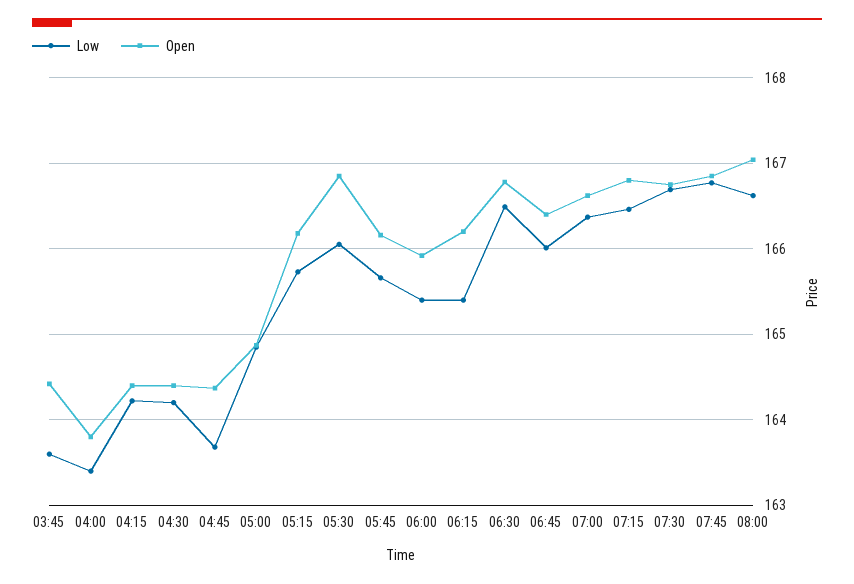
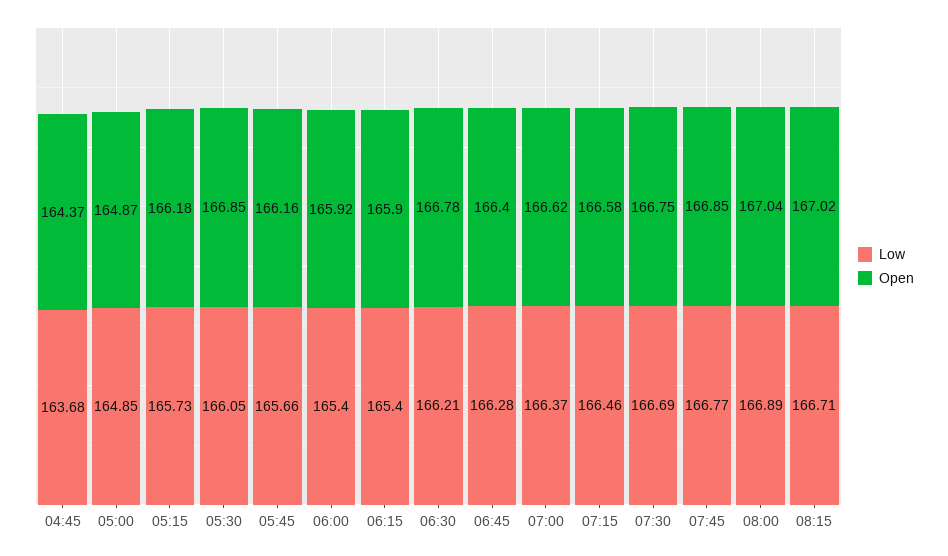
Low, 03:45: 163.6 -> none
Open, 03:45: 164.4 -> none
Low, 04:00: 163.4 -> none
Open, 04:00: 163.8 -> none
Low, 04:15: 164.2 -> none
Open, 04:15: 164.4 -> none
Low, 04:30: 164.2 -> none
Open, 04:30: 164.4 -> none
Open, 06:15: 166.2 -> 165.9
Low, 06:30: 166.5 -> 166.21
Low, 06:45: 166 -> 166.28
Open, 07:15: 166.8 -> 166.58
Low, 08:00: 166.6 -> 166.89
Low, 08:15: none -> 166.71
Open, 08:15: none -> 167.02

